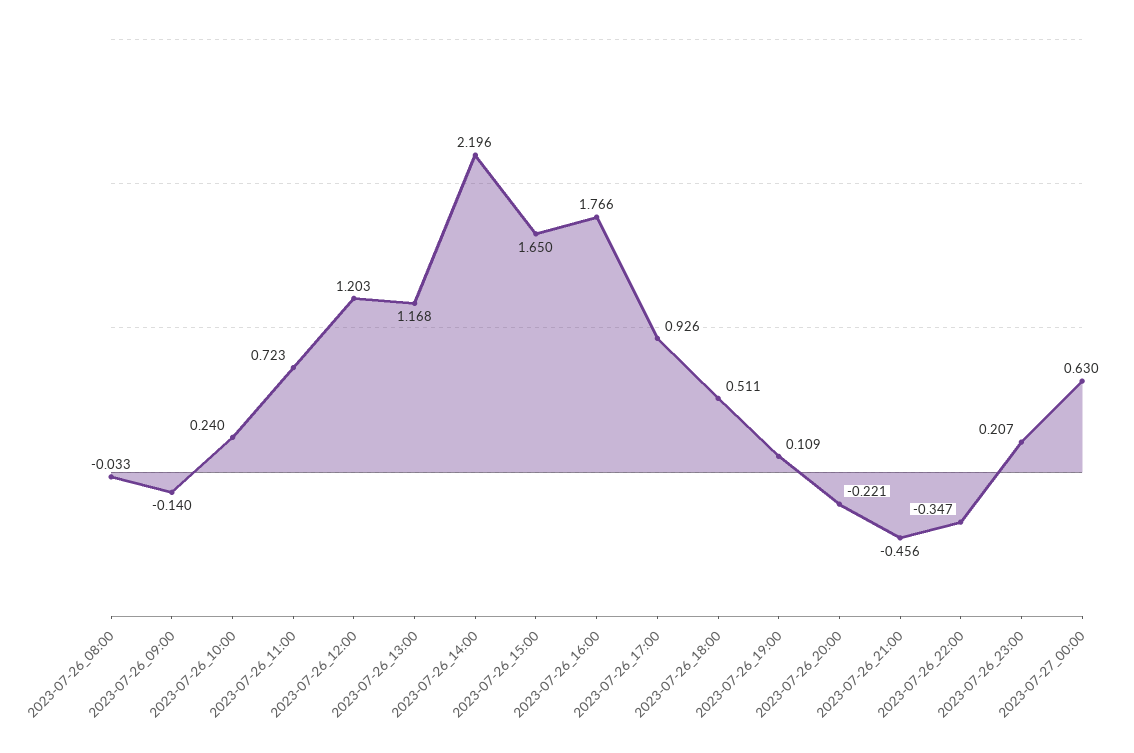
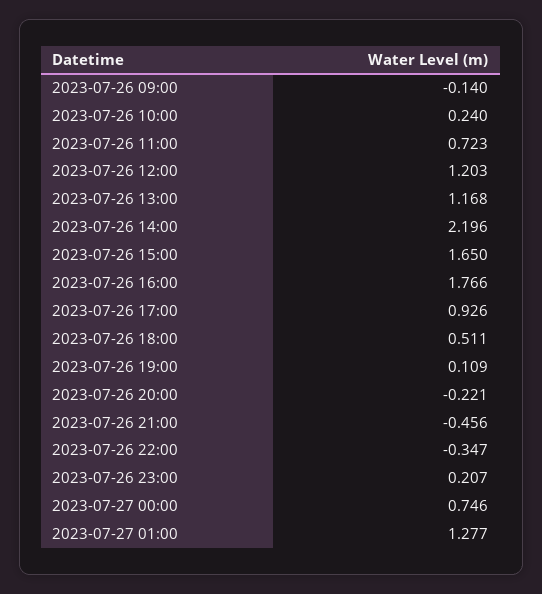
2023-07-26_08:00: -0.033 -> none
2023-07-27_00:00: 0.63 -> 0.746
2023-07-27 01:00: none -> 1.277

